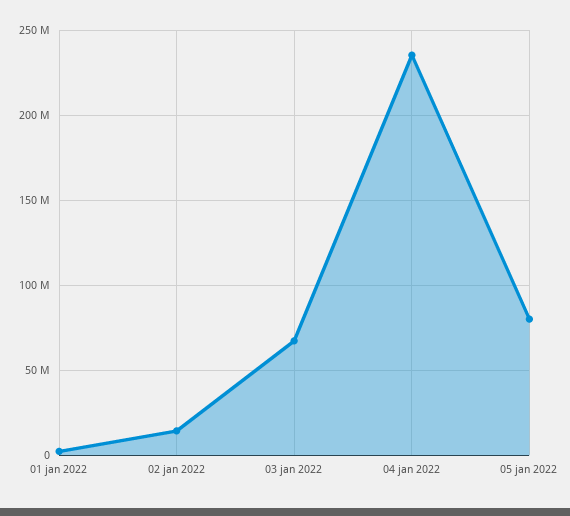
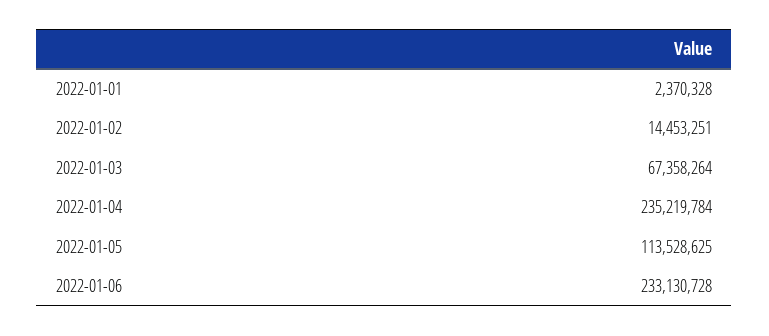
05 jan 2022: 80000000 -> 113528625
2022-01-06: none -> 233130728

